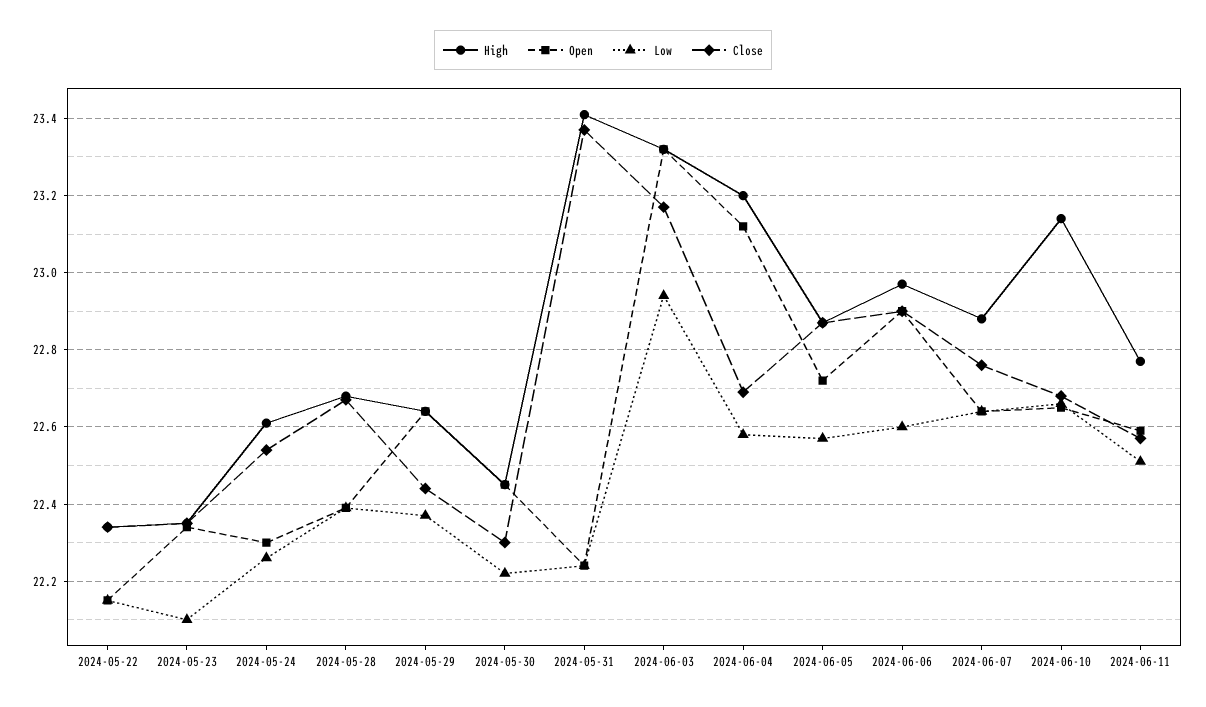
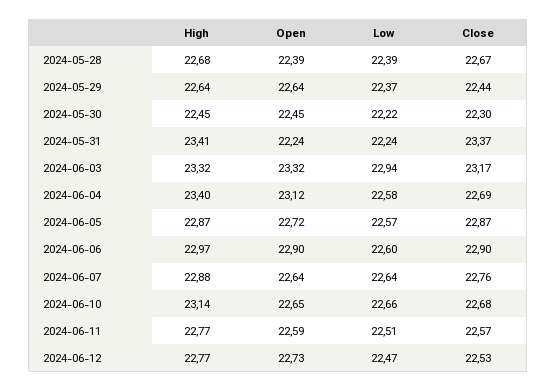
High, 2024-05-22: 22.35 -> none
Open, 2024-05-22: 22.15 -> none
Low, 2024-05-22: 22.15 -> none
Close, 2024-05-22: 22.35 -> none
High, 2024-05-23: 22.35 -> none
Open, 2024-05-23: 22.35 -> none
Low, 2024-05-23: 22.1 -> none
Close, 2024-05-23: 22.35 -> none
High, 2024-05-24: 22.6 -> none
Open, 2024-05-24: 22.3 -> none
Low, 2024-05-24: 22.25 -> none
Close, 2024-05-24: 22.55 -> none
High, 2024-06-04: 23.2 -> 23.4
High, 2024-06-12: none -> 22.77
Open, 2024-06-12: none -> 22.73
Low, 2024-06-12: none -> 22.47
Close, 2024-06-12: none -> 22.53

